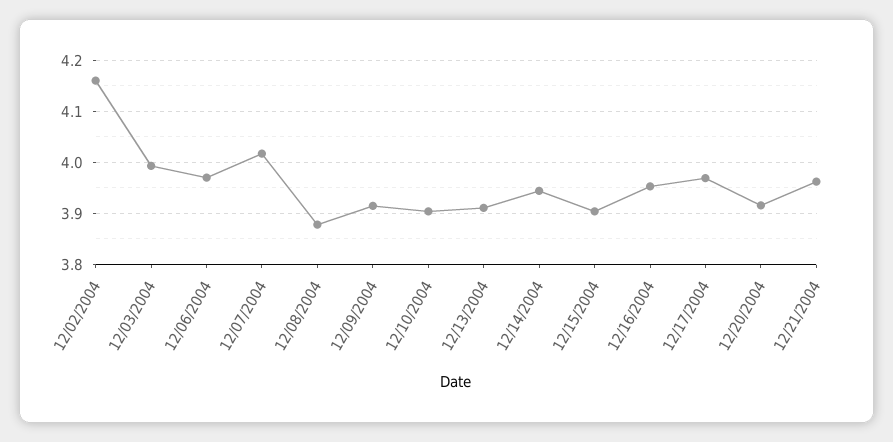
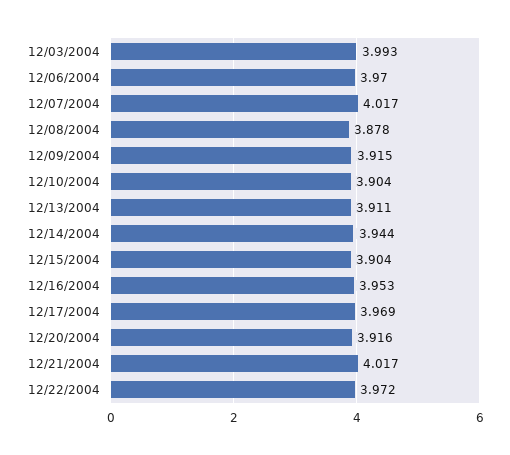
12/02/2004: 4.16 -> none
12/21/2004: 3.96 -> 4.017
12/22/2004: none -> 3.972

